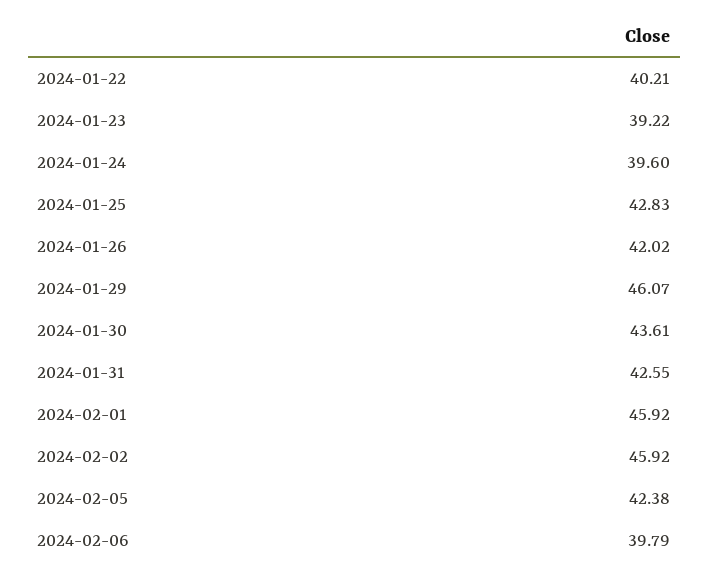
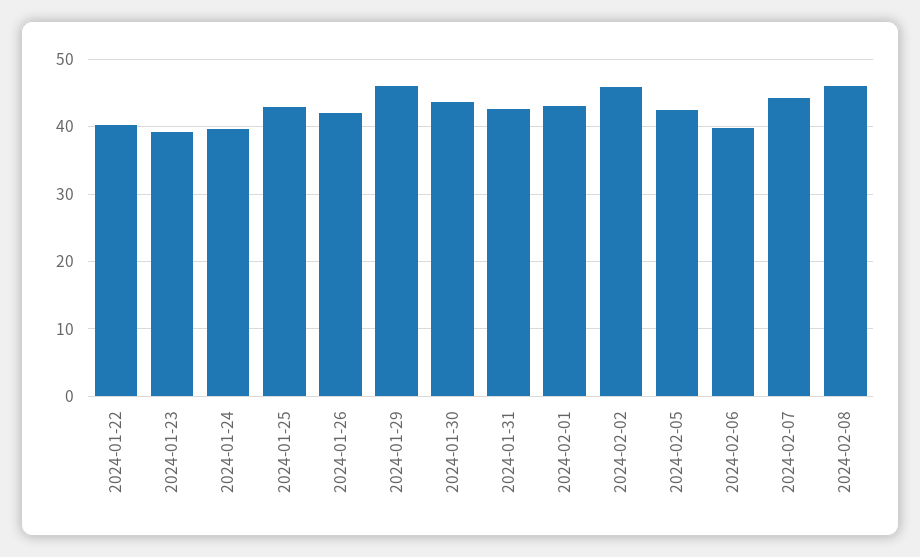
2024-02-01: 45.92 -> 43
2024-02-07: none -> 44
2024-02-08: none -> 46

